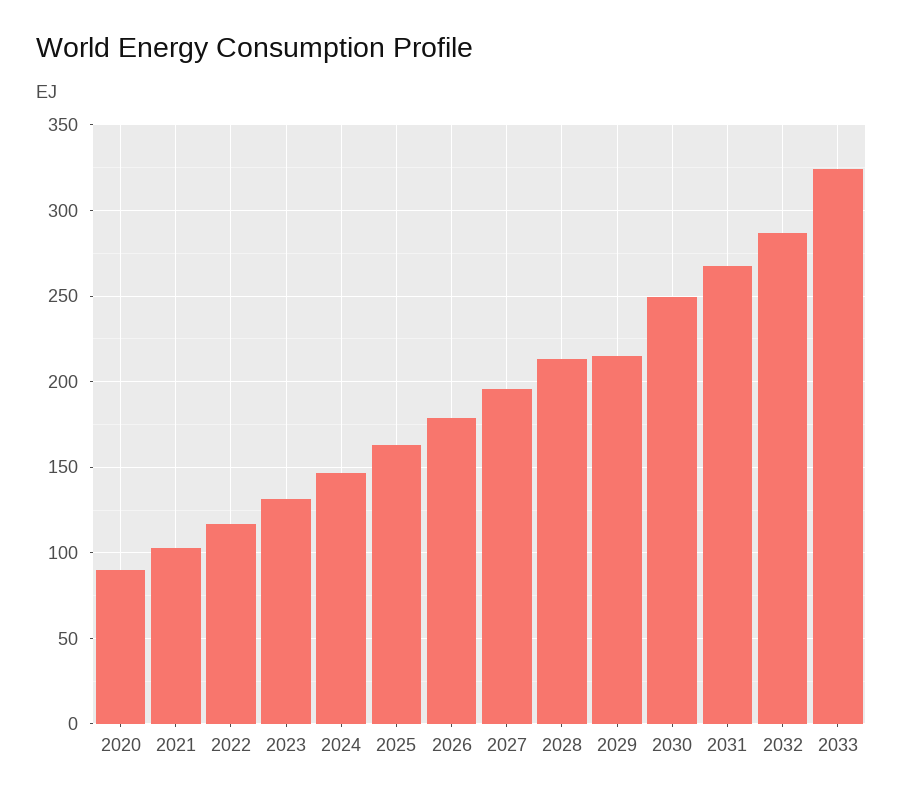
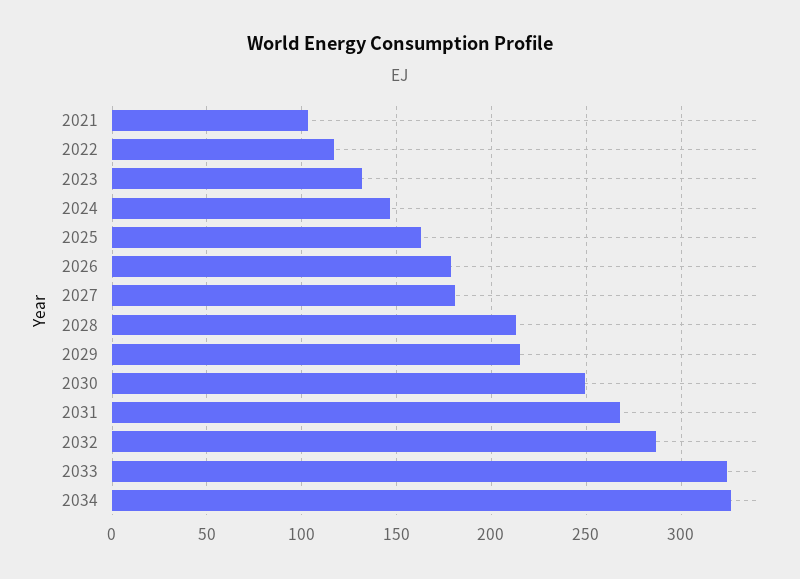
2020: 90 -> none
2027: 195 -> 180
2034: none -> 325

